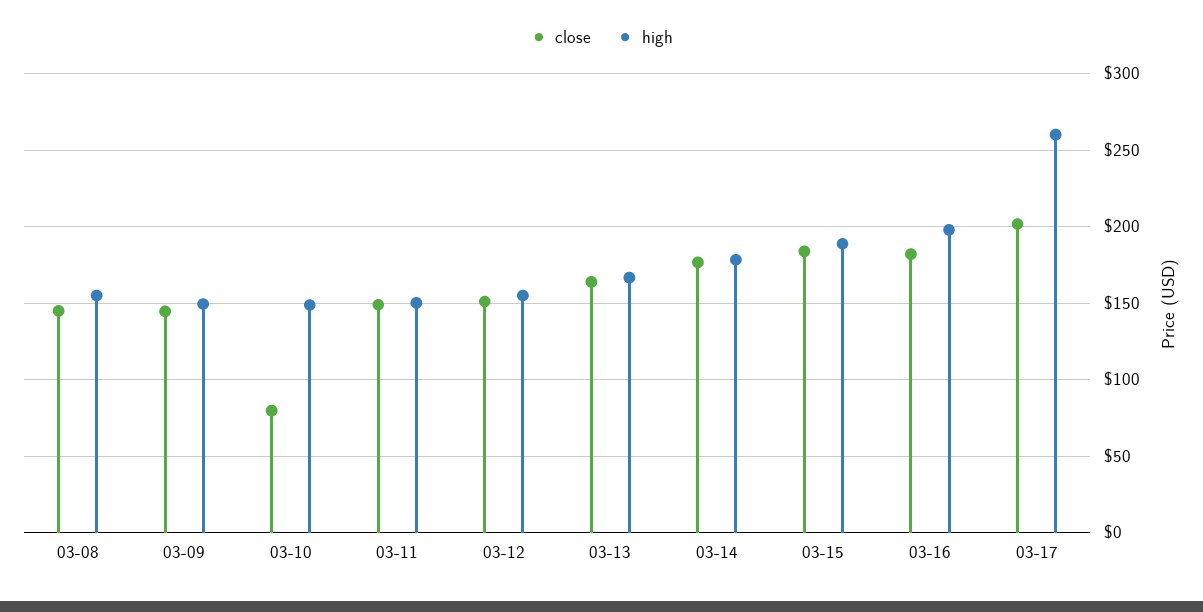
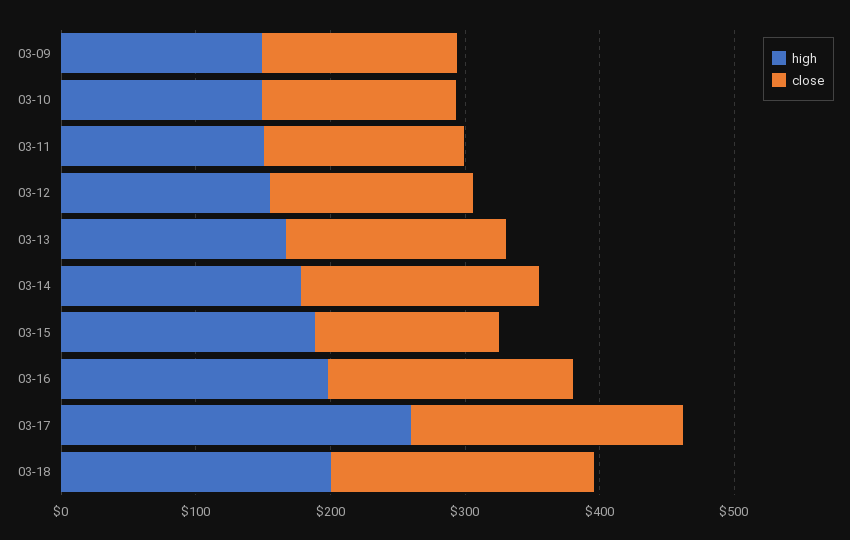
close, 03-08: 145 -> none
high, 03-08: 155 -> none
close, 03-10: 80 -> 140
close, 03-15: 185 -> 140
high, 03-18: none -> 200
close, 03-18: none -> 200

